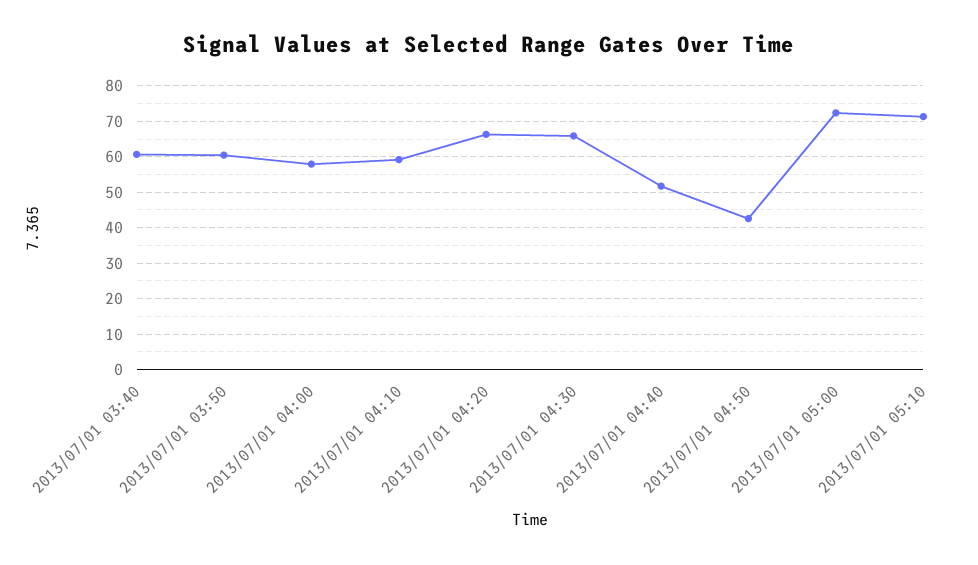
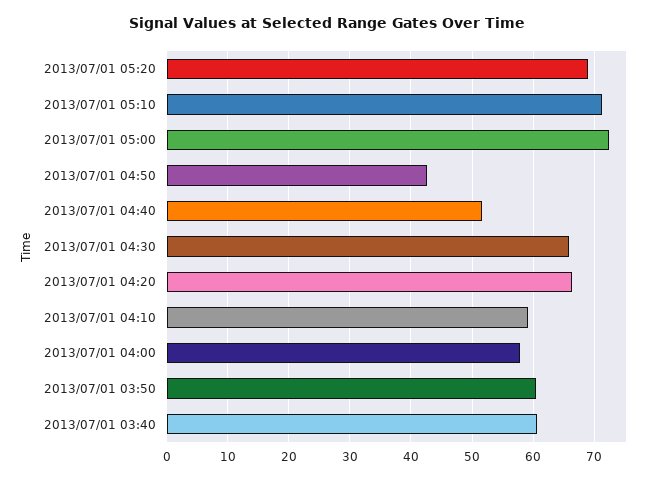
2013/07/01 05:20: none -> 69

